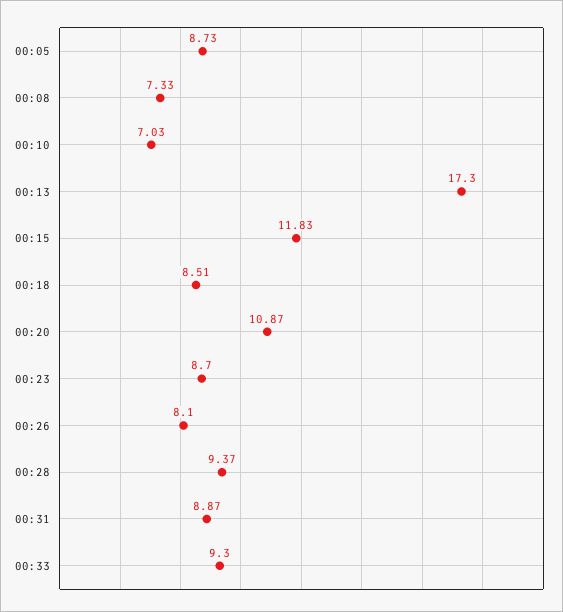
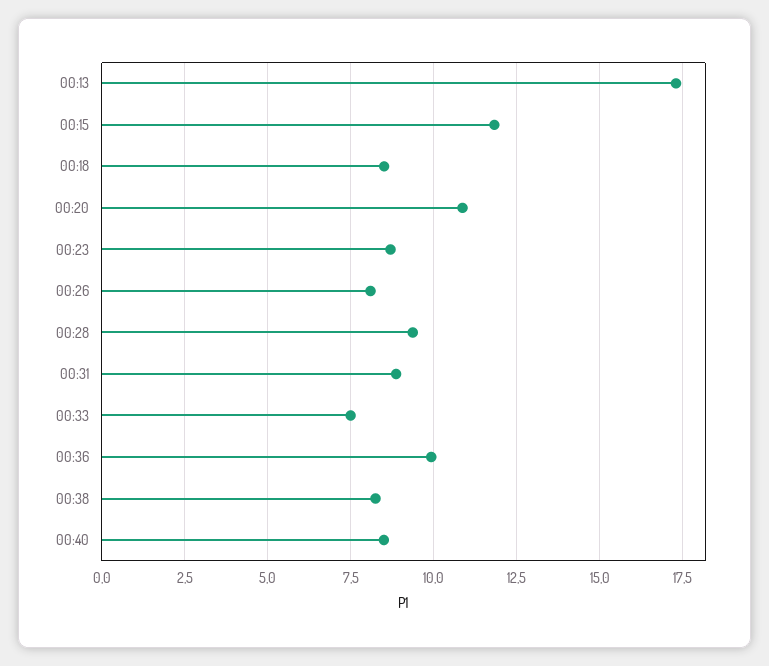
00:05: 8.73 -> none
00:08: 7.33 -> none
00:10: 7.03 -> none
00:33: 9.3 -> 7.5
00:36: none -> 10
00:38: none -> 8.25
00:40: none -> 8.5

